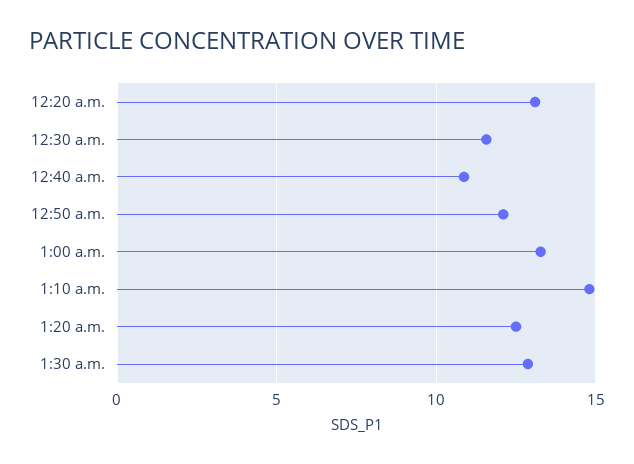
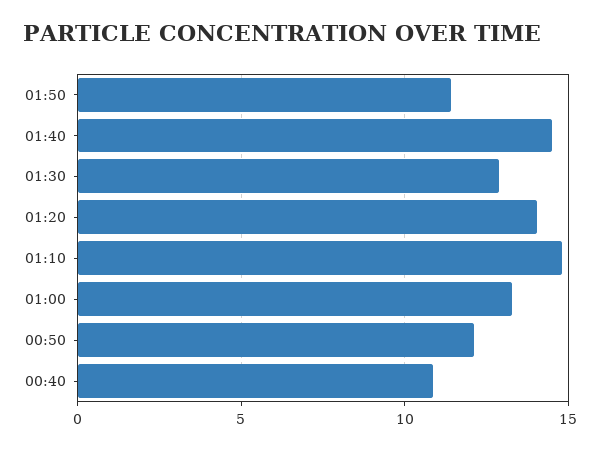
12:20 a.m.: 13 -> none
12:30 a.m.: 11.5 -> none
1:20 a.m.: 12.5 -> 14
01:50: none -> 11.5
01:40: none -> 14.5

